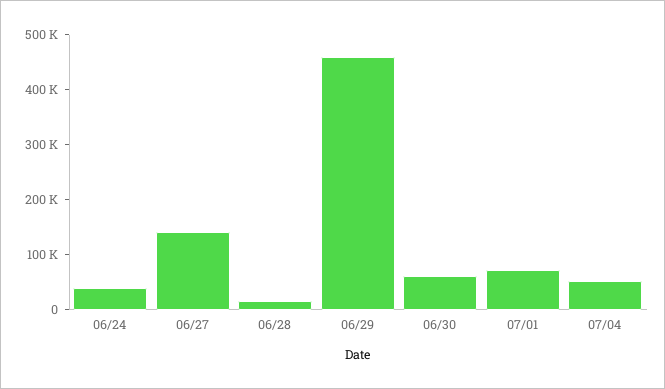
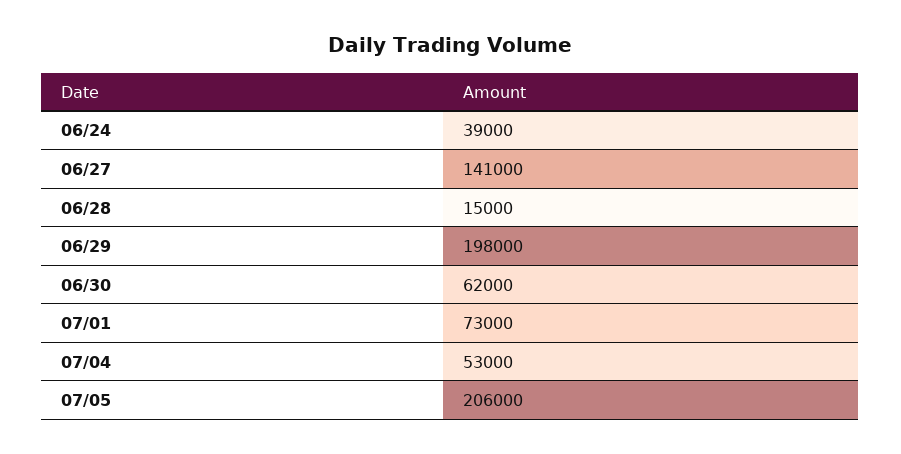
06/29: 460000 -> 198000
07/05: none -> 206000

